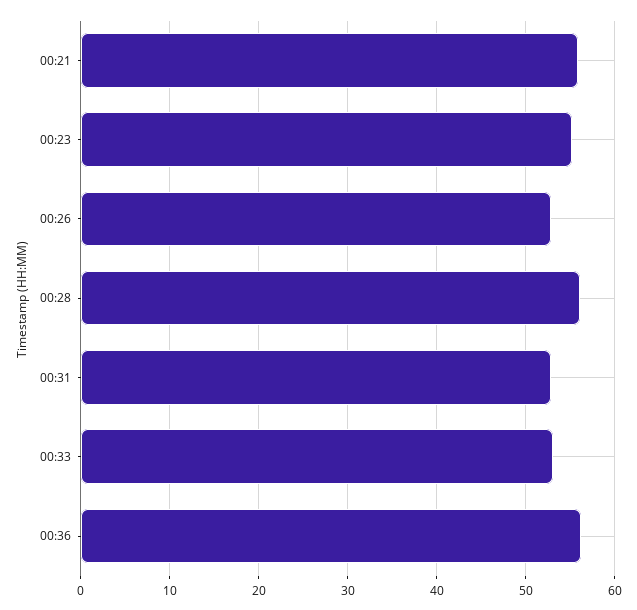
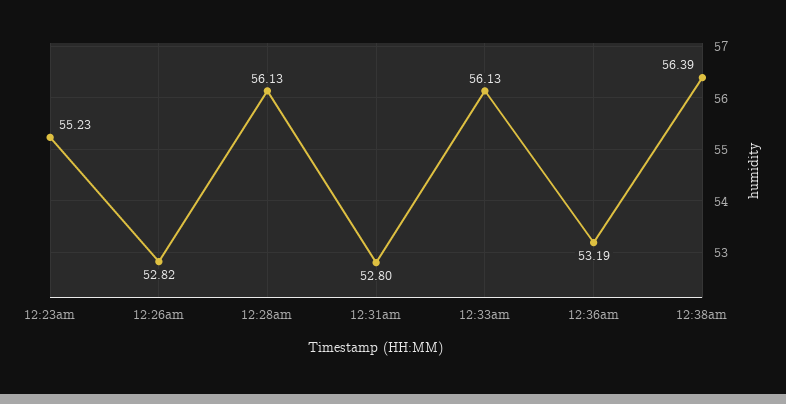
00:21: 56 -> none
00:33: 53 -> 56.13
00:36: 56 -> 53.19
12:38am: none -> 56.39

